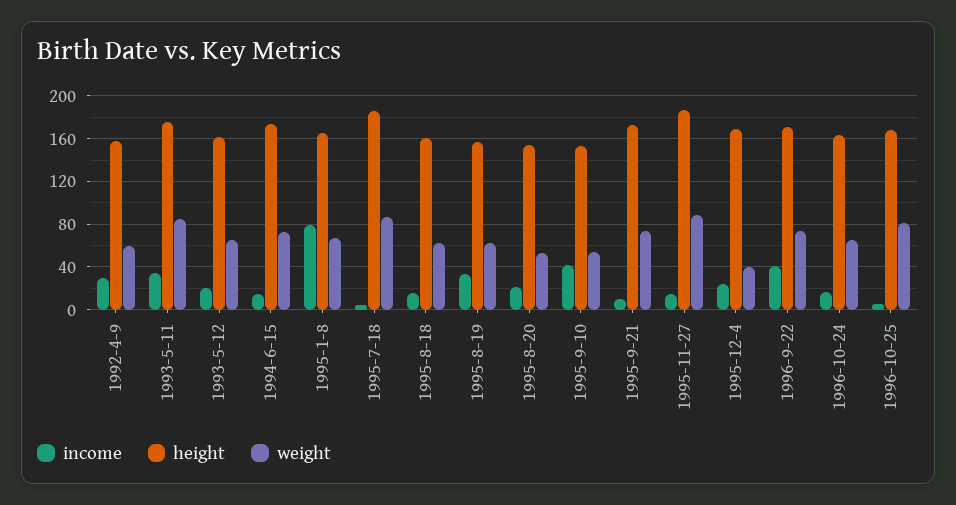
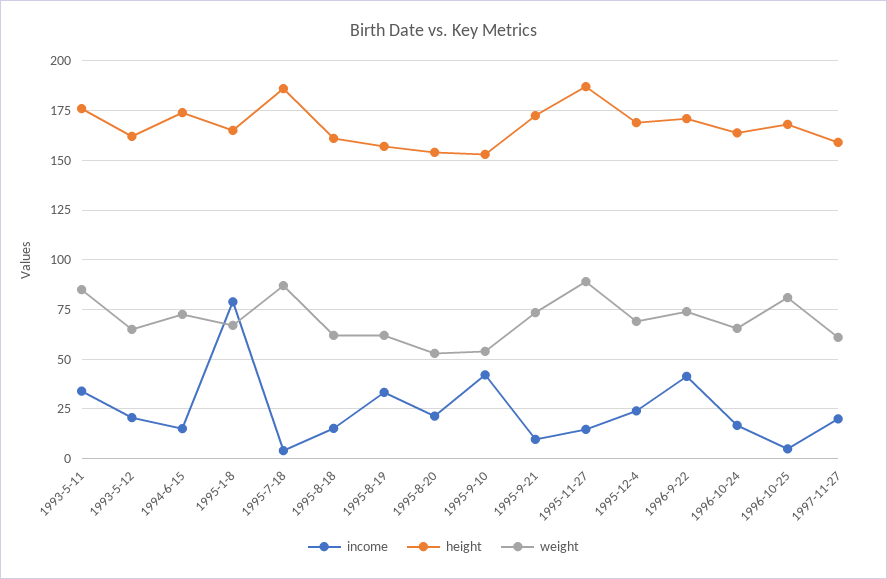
income, 1992-4-9: 30 -> none
height, 1992-4-9: 160 -> none
weight, 1992-4-9: 60 -> none
weight, 1995-12-4: 40 -> 70
income, 1997-11-27: none -> 20
height, 1997-11-27: none -> 160
weight, 1997-11-27: none -> 60

